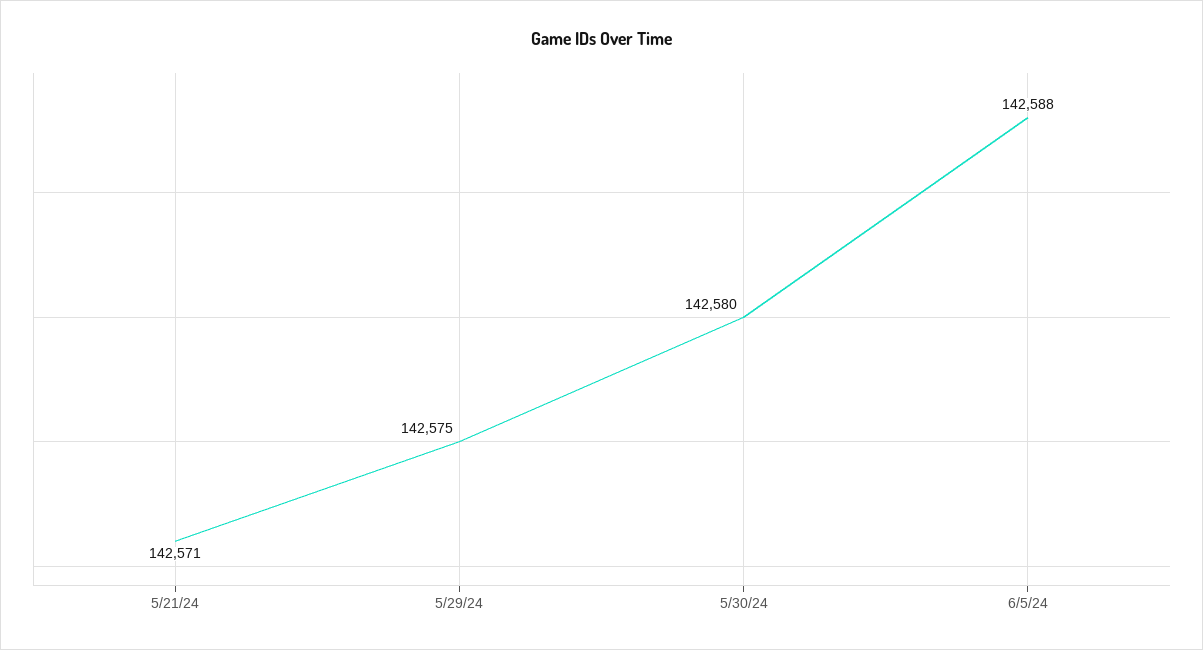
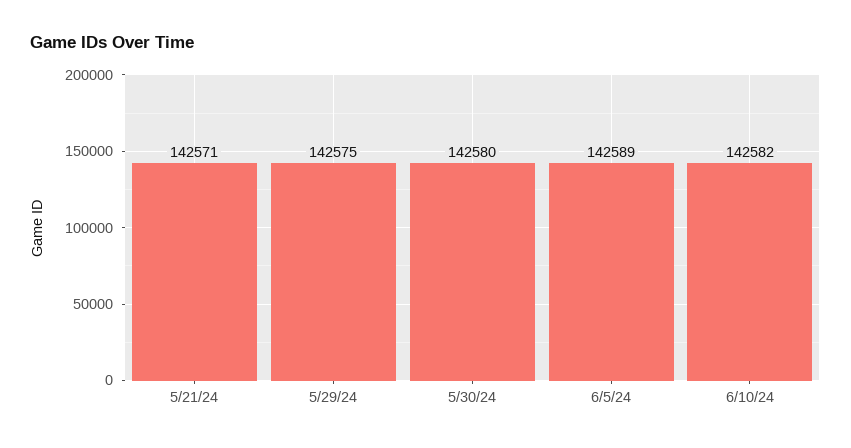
6/5/24: 142588 -> 142589
6/10/24: none -> 142582

